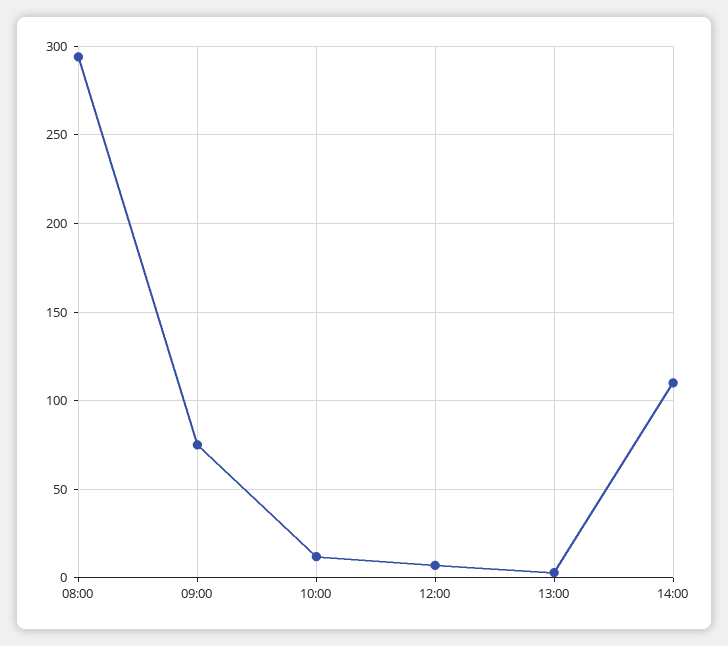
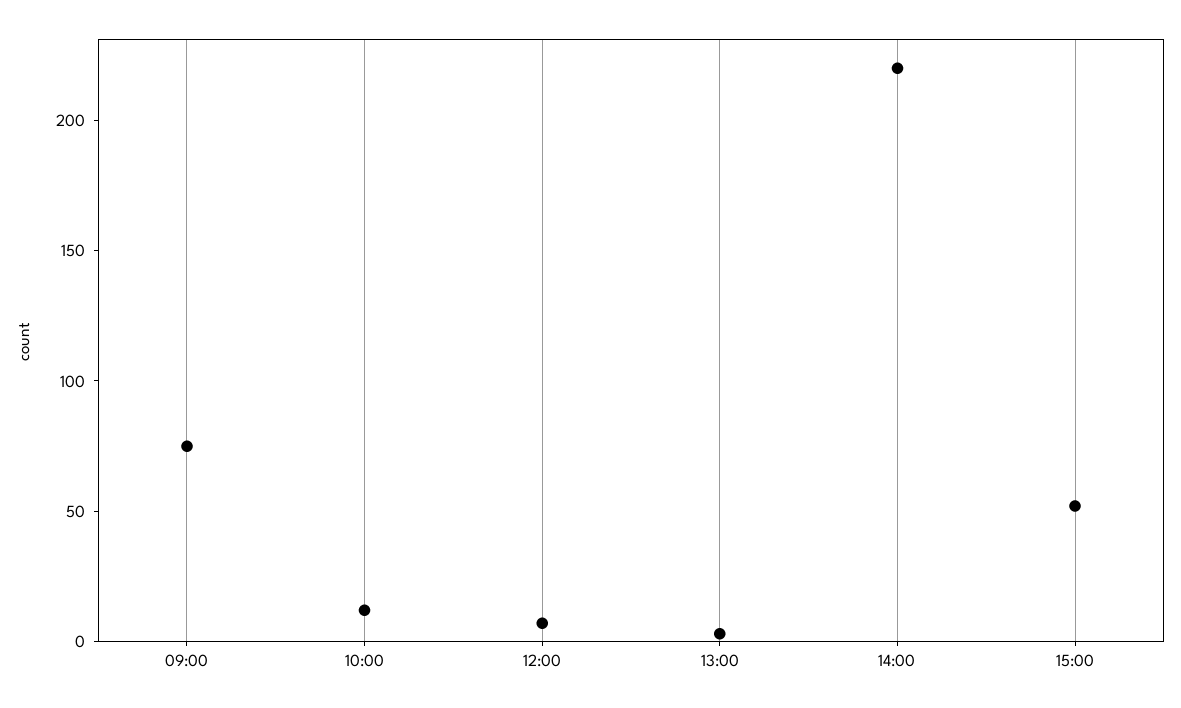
08:00: 295 -> none
14:00: 110 -> 220
15:00: none -> 50

